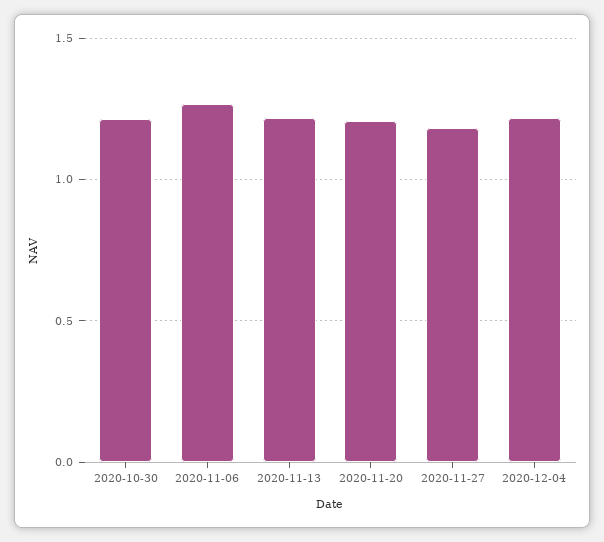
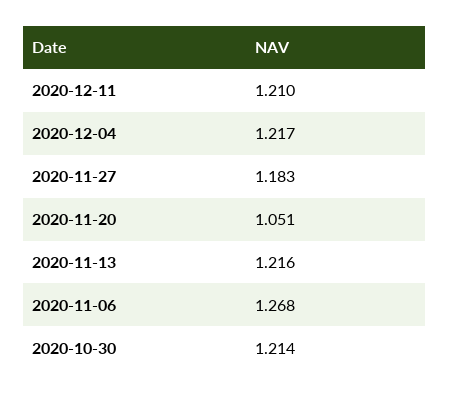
2020-11-20: 1.2 -> 1.051
2020-12-11: none -> 1.21

